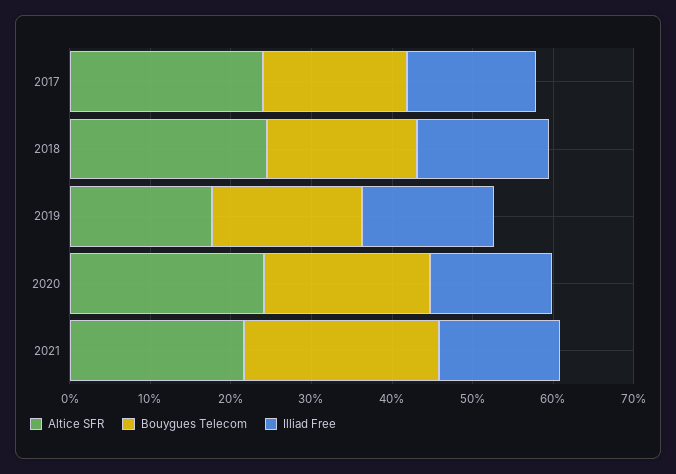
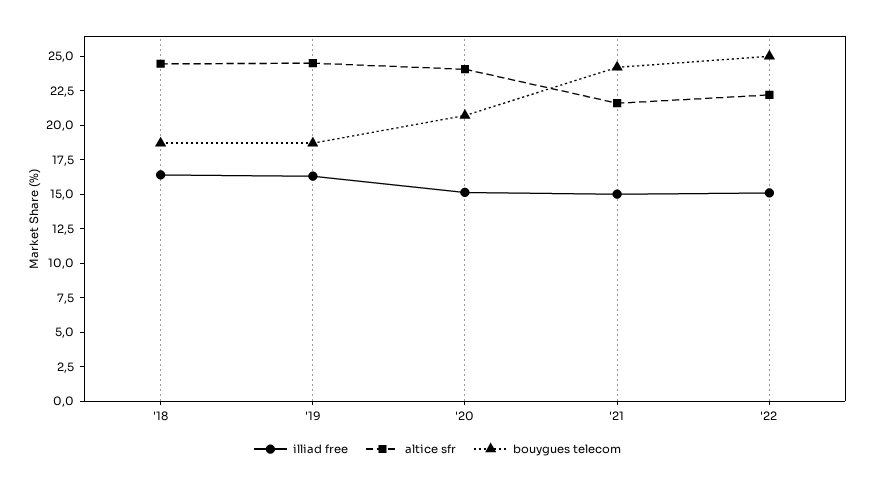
Altice SFR, 2017: 24 -> none
Bouygues Telecom, 2017: 18 -> none
Illiad Free, 2017: 16 -> none
Altice SFR, 2019: 18 -> 25
Illiad Free, '22: none -> 15
Altice SFR, '22: none -> 22.5
Bouygues Telecom, '22: none -> 25

